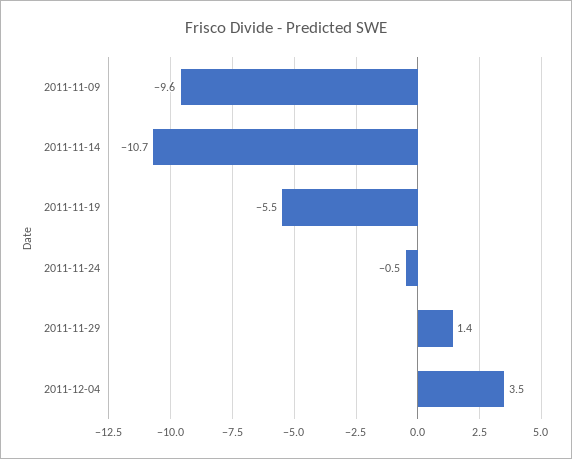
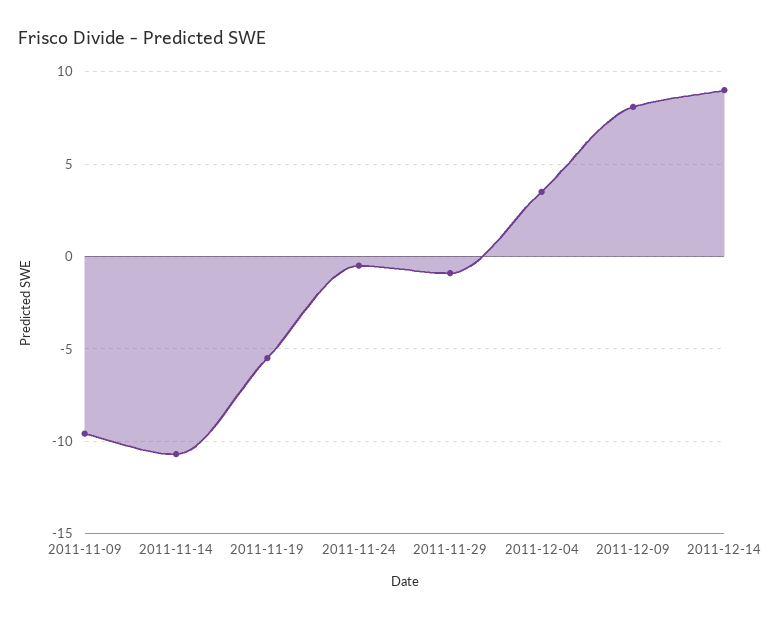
2011-11-29: 1.4 -> -1
2011-12-09: none -> 8
2011-12-14: none -> 9

